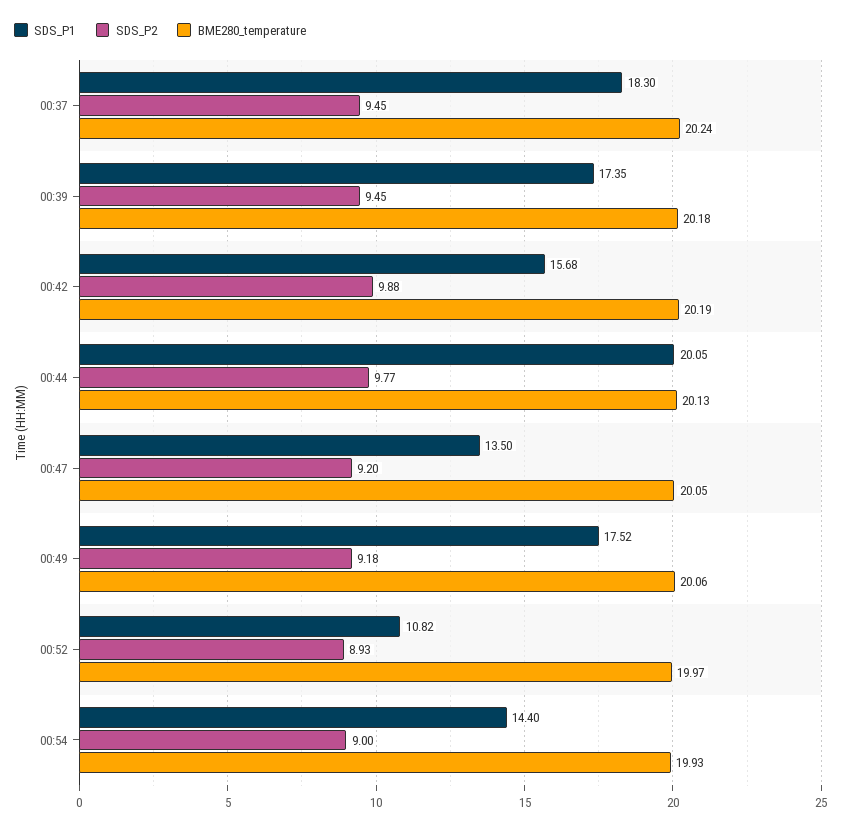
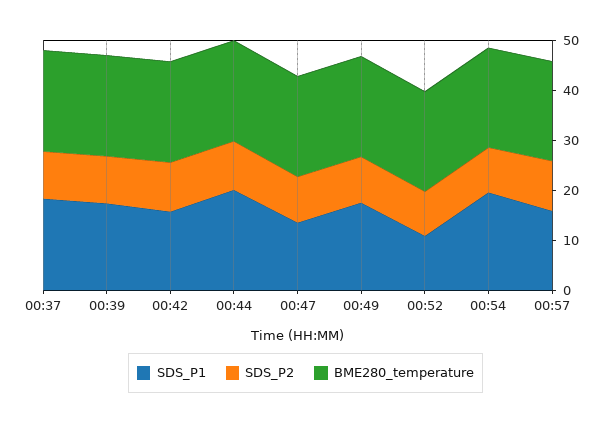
SDS_P1, 00:54: 14.4 -> 20
SDS_P1, 00:57: none -> 16
SDS_P2, 00:57: none -> 10
BME280_temperature, 00:57: none -> 20

